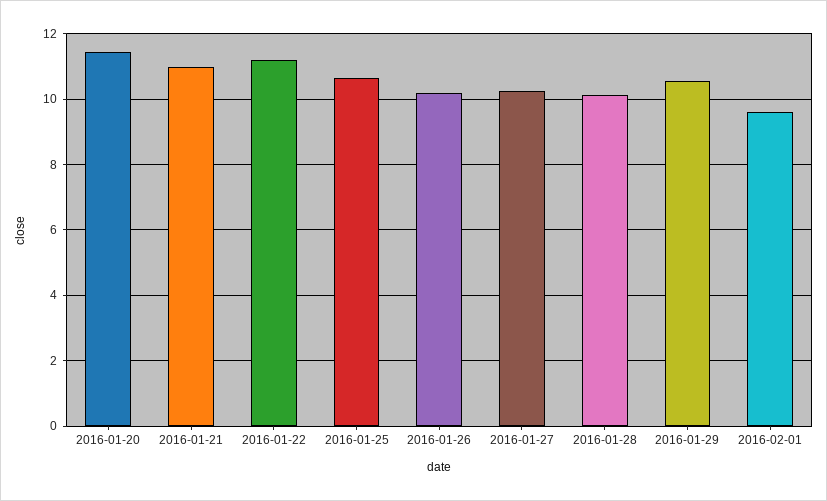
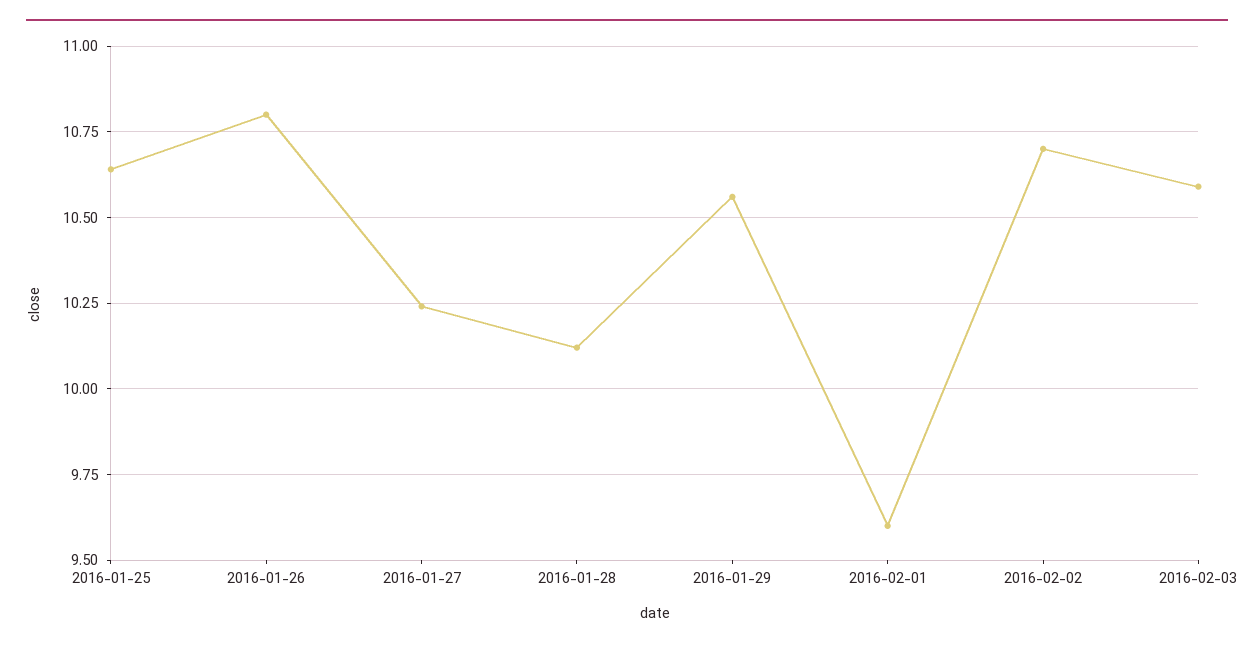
2016-01-20: 11.4 -> none
2016-01-21: 11 -> none
2016-01-22: 11.2 -> none
2016-01-26: 10.2 -> 10.8
2016-02-02: none -> 10.7
2016-02-03: none -> 10.6

